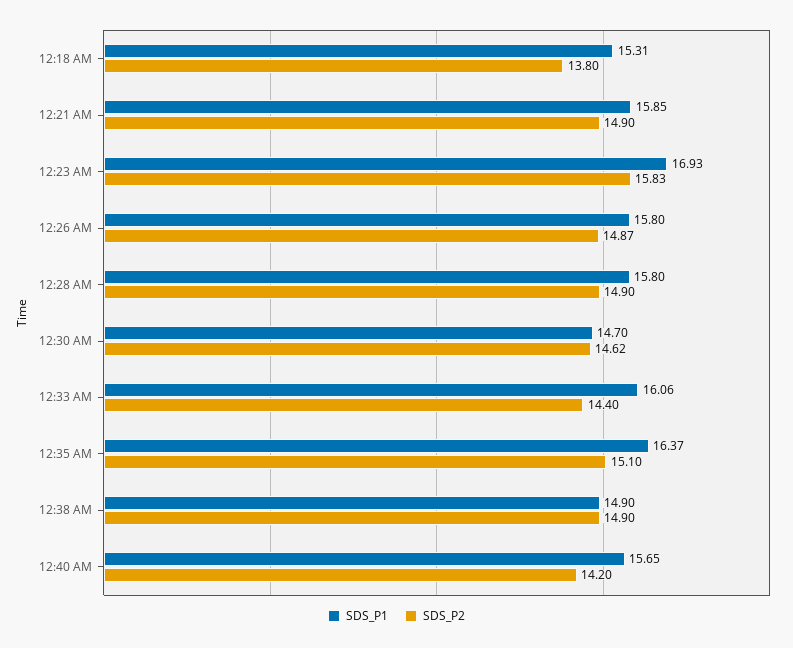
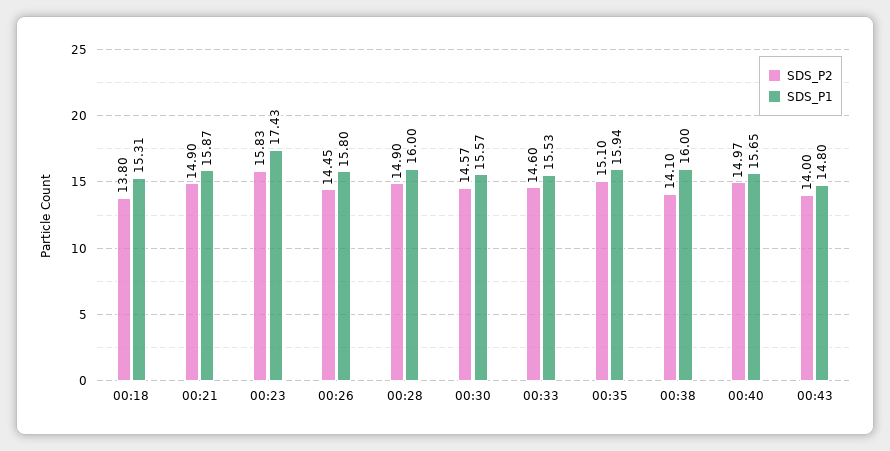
SDS_P1, 12:21 AM: 15.85 -> 15.87
SDS_P1, 12:23 AM: 16.93 -> 17.43
SDS_P2, 12:26 AM: 14.87 -> 14.45
SDS_P1, 12:28 AM: 15.8 -> 16
SDS_P1, 12:30 AM: 14.7 -> 15.57
SDS_P2, 12:30 AM: 14.62 -> 14.57
SDS_P1, 12:33 AM: 16.06 -> 15.53
SDS_P2, 12:33 AM: 14.4 -> 14.6
SDS_P1, 12:35 AM: 16.37 -> 15.94
SDS_P1, 12:38 AM: 14.9 -> 16
SDS_P2, 12:38 AM: 14.9 -> 14.1
SDS_P2, 12:40 AM: 14.2 -> 14.97
SDS_P2, 00:43: none -> 14
SDS_P1, 00:43: none -> 14.8

